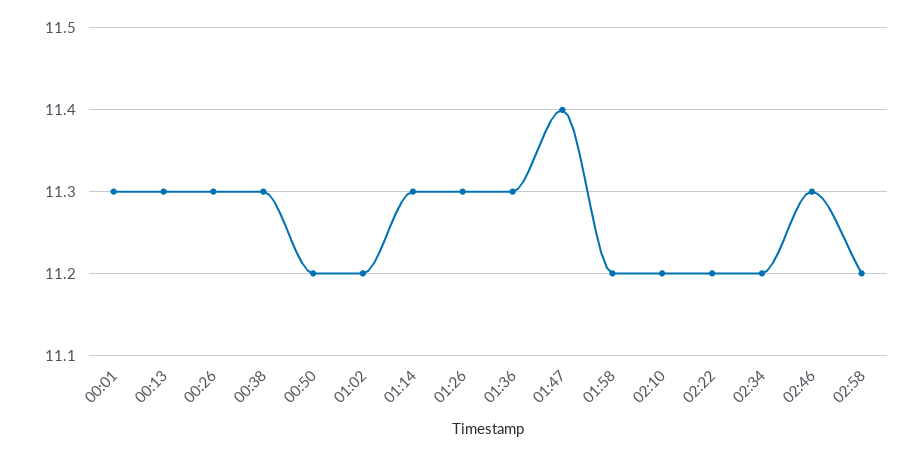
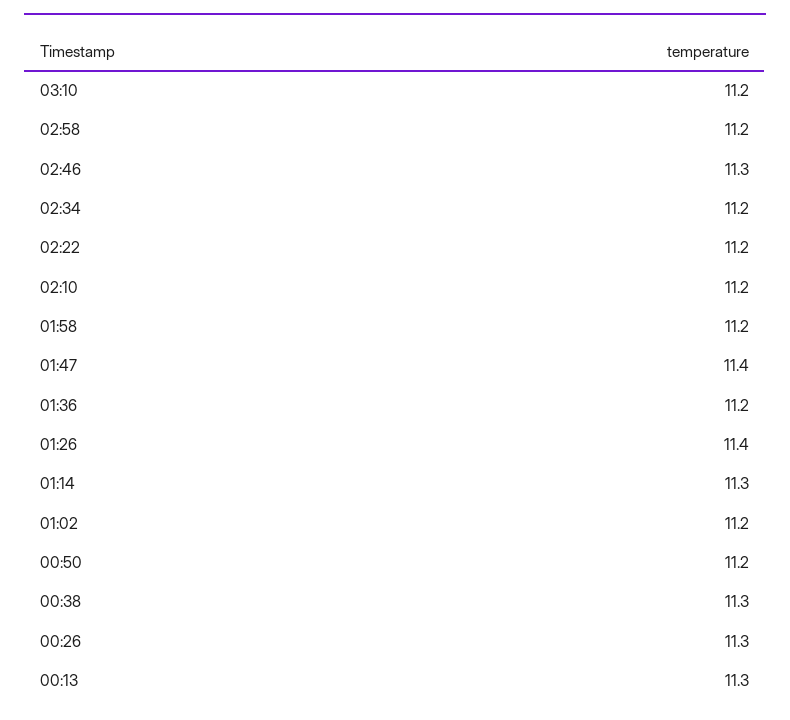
00:01: 11.3 -> none
01:26: 11.3 -> 11.4
01:36: 11.3 -> 11.2
03:10: none -> 11.2

